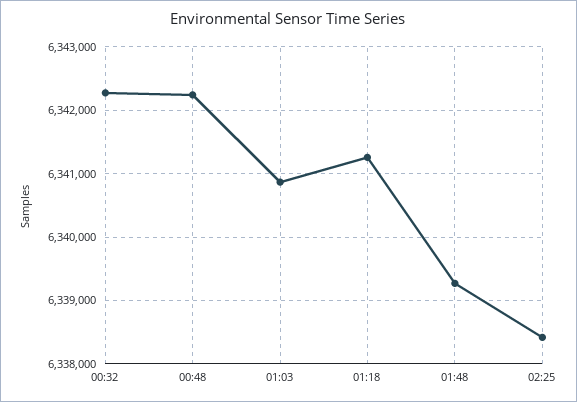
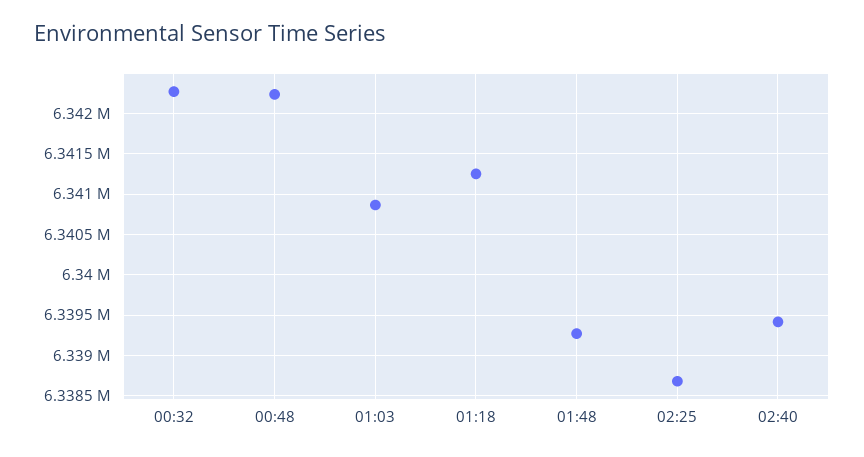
02:25: 6338400 -> 6338700
02:40: none -> 6339400

